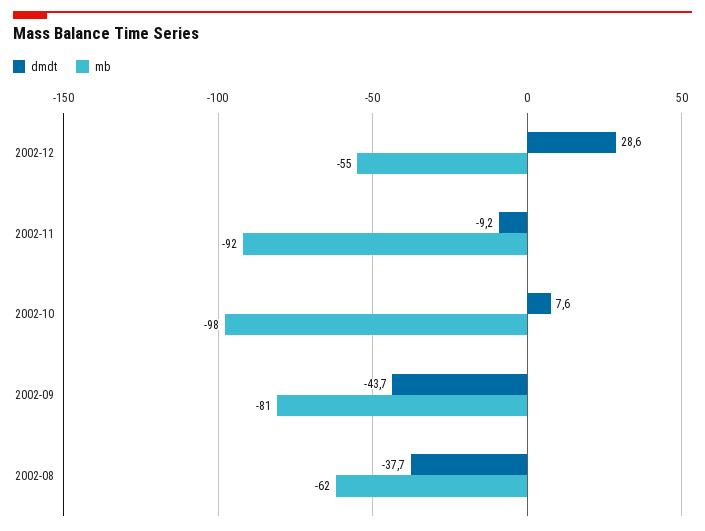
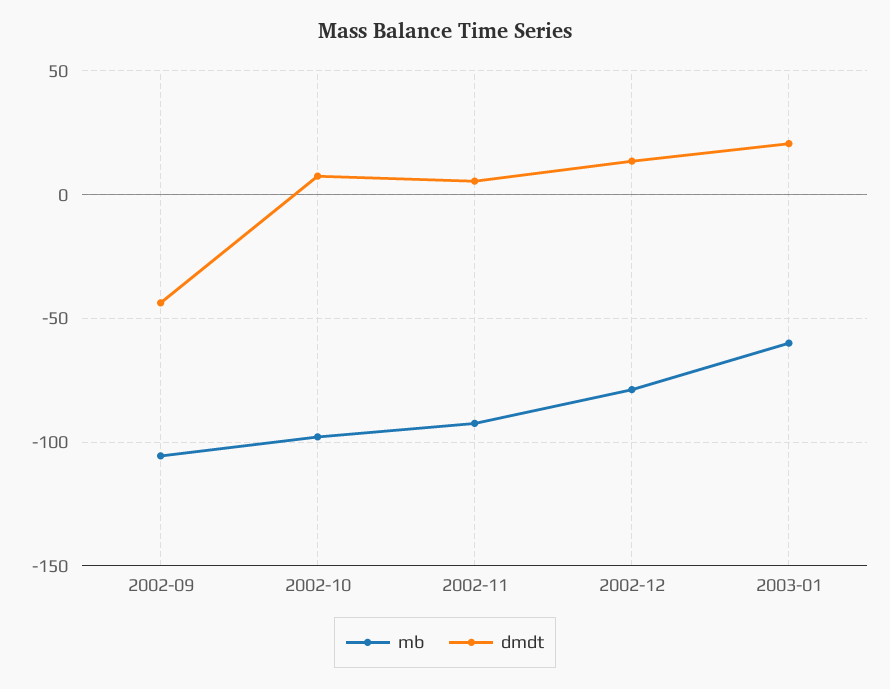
dmdt, 2002-12: 28.6 -> 15
mb, 2002-12: -55 -> -80
dmdt, 2002-11: -9.2 -> 5
mb, 2002-09: -81 -> -105
dmdt, 2002-08: -37.7 -> none
mb, 2002-08: -62 -> none
mb, 2003-01: none -> -60
dmdt, 2003-01: none -> 20

